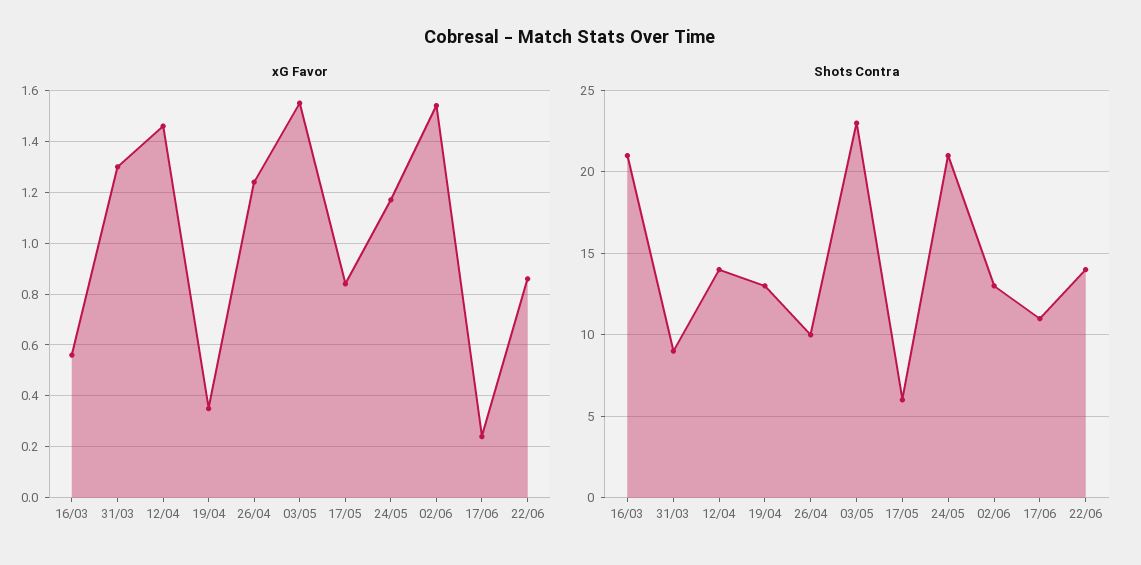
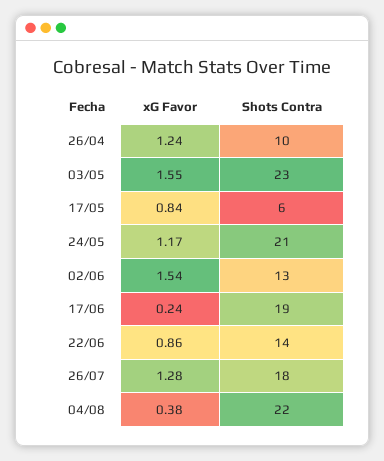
xG Favor, 16/03: 0.55 -> none
xG Favor, 31/03: 1.3 -> none
xG Favor, 12/04: 1.45 -> none
xG Favor, 19/04: 0.35 -> none
Shots Contra, 16/03: 21 -> none
Shots Contra, 31/03: 9 -> none
Shots Contra, 12/04: 14 -> none
Shots Contra, 19/04: 13 -> none
Shots Contra, 17/06: 11 -> 19
xG Favor, 26/07: none -> 1.28
Shots Contra, 26/07: none -> 18
xG Favor, 04/08: none -> 0.38
Shots Contra, 04/08: none -> 22

